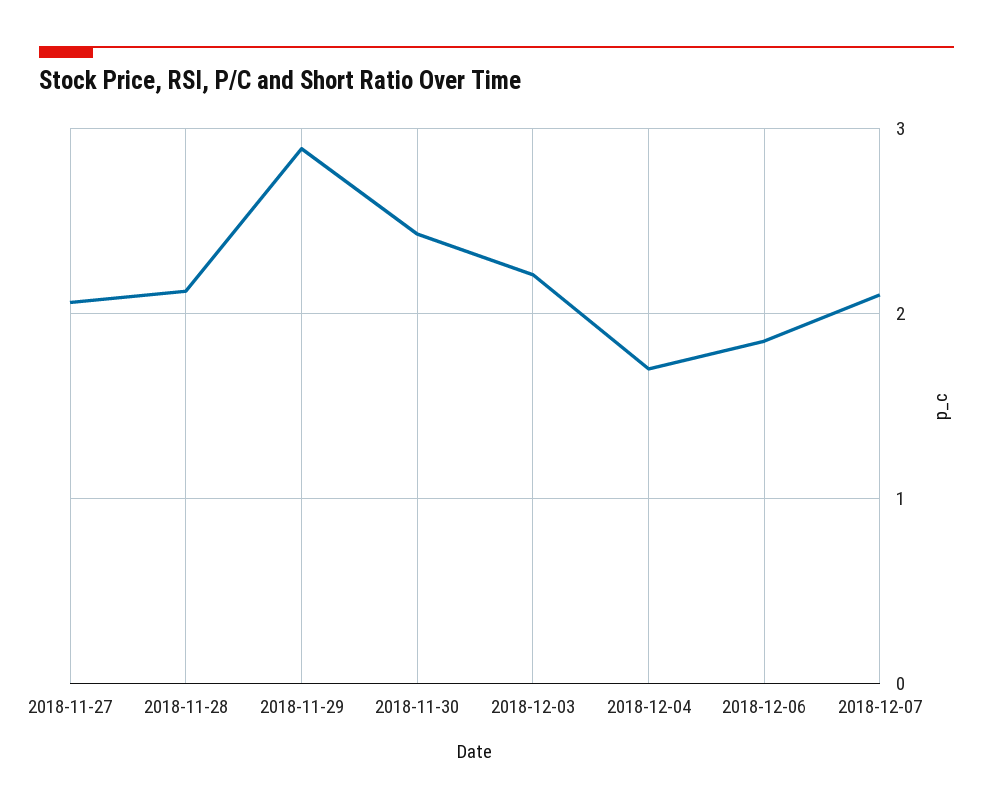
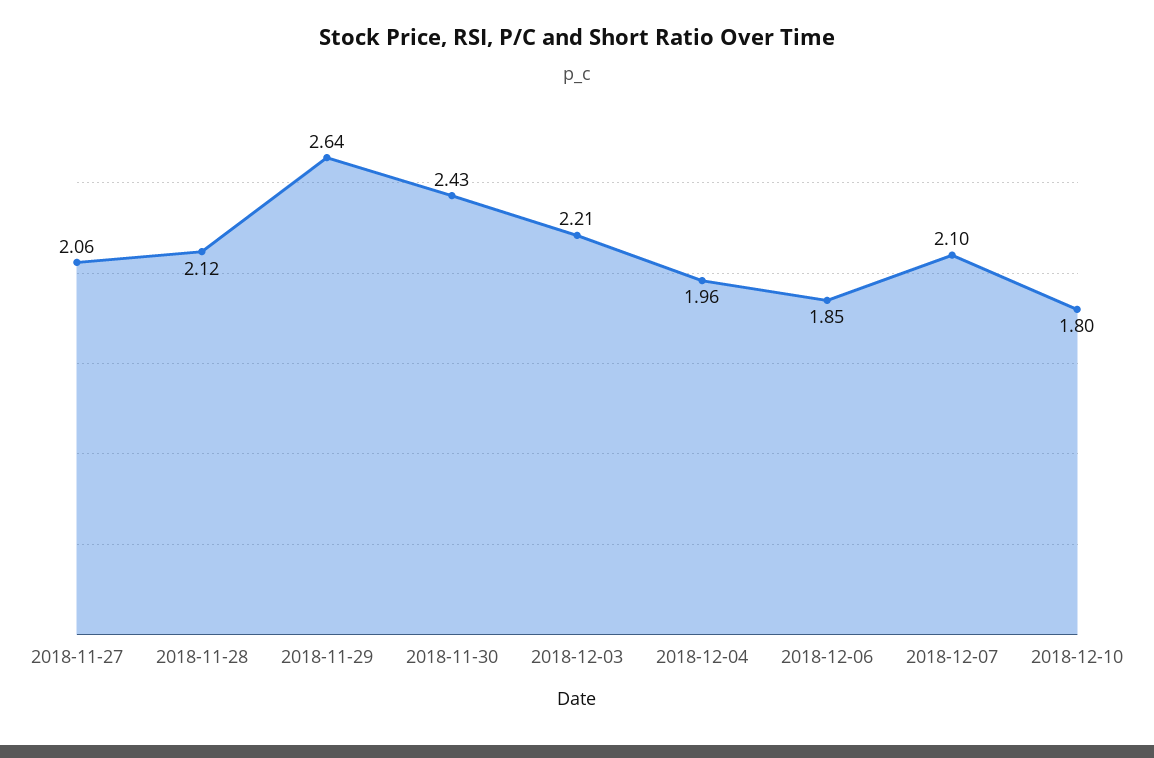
2018-11-29: 2.9 -> 2.64
2018-12-04: 1.7 -> 1.96
2018-12-10: none -> 1.8

